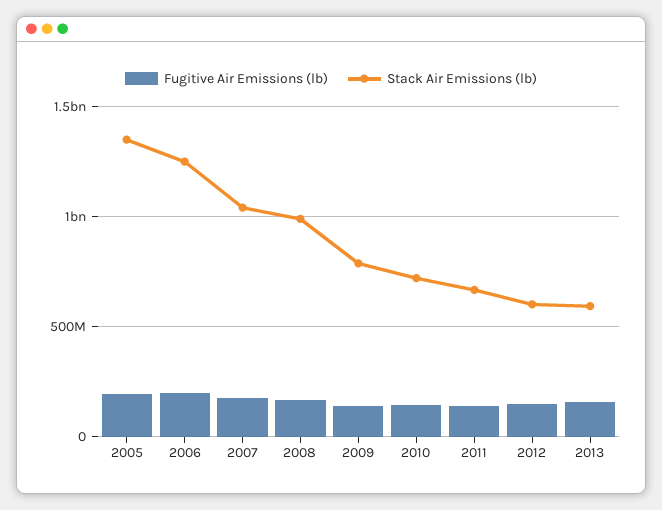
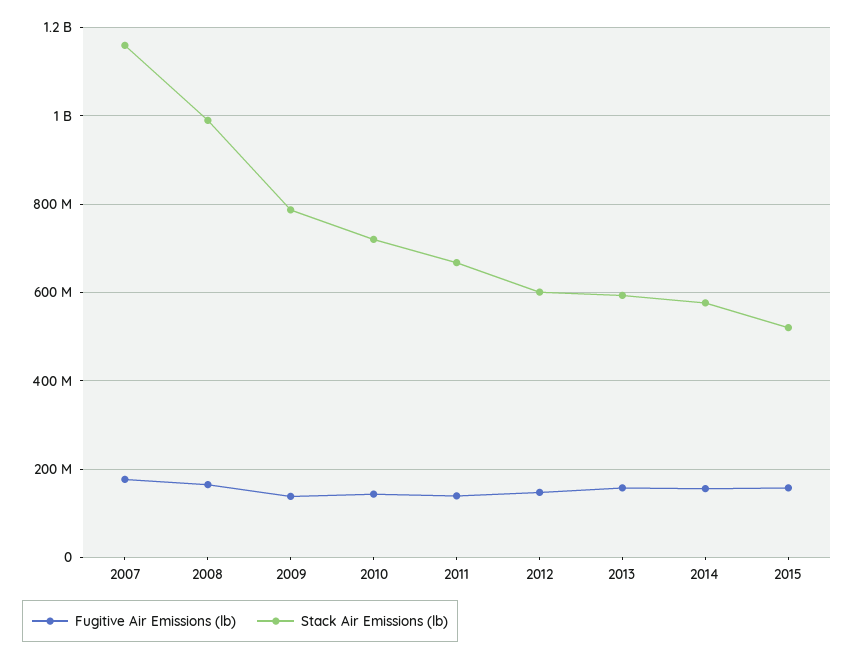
Fugitive Air Emissions (lb), 2005: 200000000 -> none
Stack Air Emissions (lb), 2005: 1350000000 -> none
Fugitive Air Emissions (lb), 2006: 200000000 -> none
Stack Air Emissions (lb), 2006: 1250000000 -> none
Stack Air Emissions (lb), 2007: 1050000000 -> 1160000000
Fugitive Air Emissions (lb), 2014: none -> 160000000
Stack Air Emissions (lb), 2014: none -> 580000000
Fugitive Air Emissions (lb), 2015: none -> 160000000
Stack Air Emissions (lb), 2015: none -> 520000000

